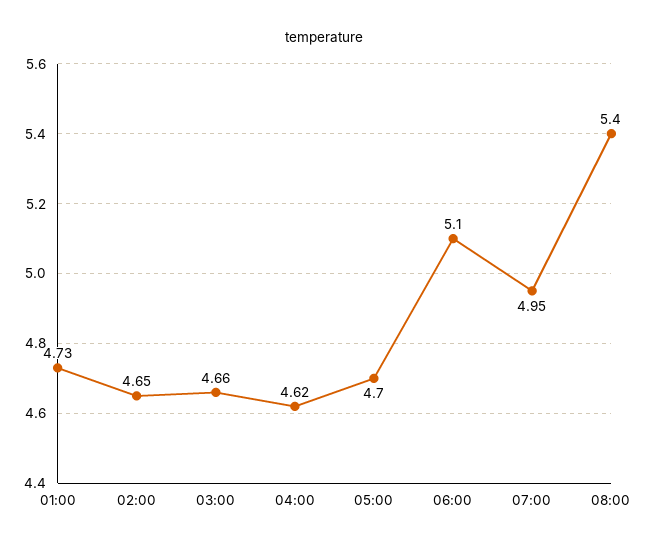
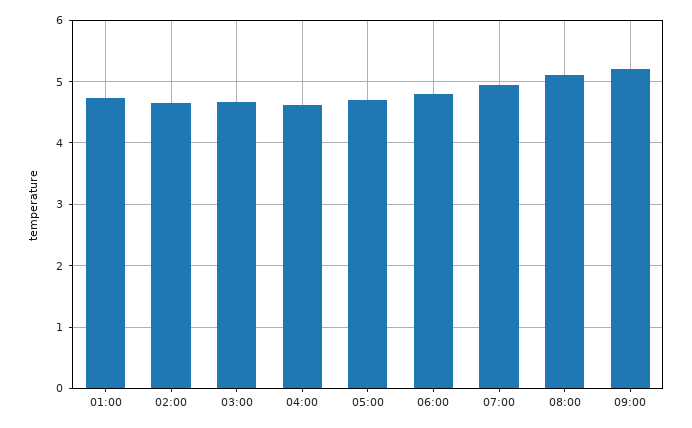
06:00: 5.1 -> 4.8
08:00: 5.4 -> 5.1
09:00: none -> 5.2

